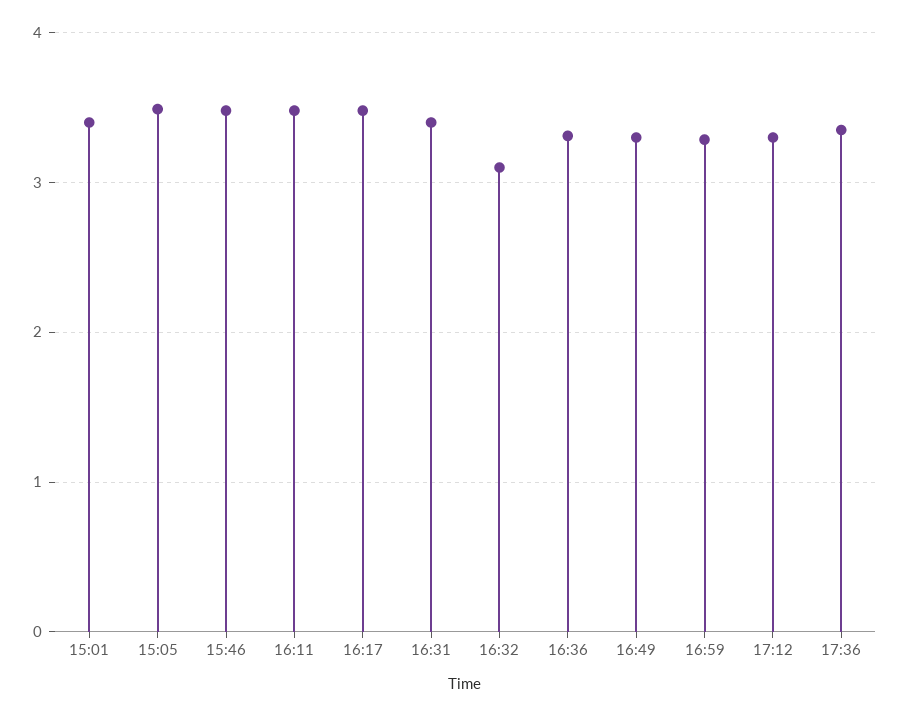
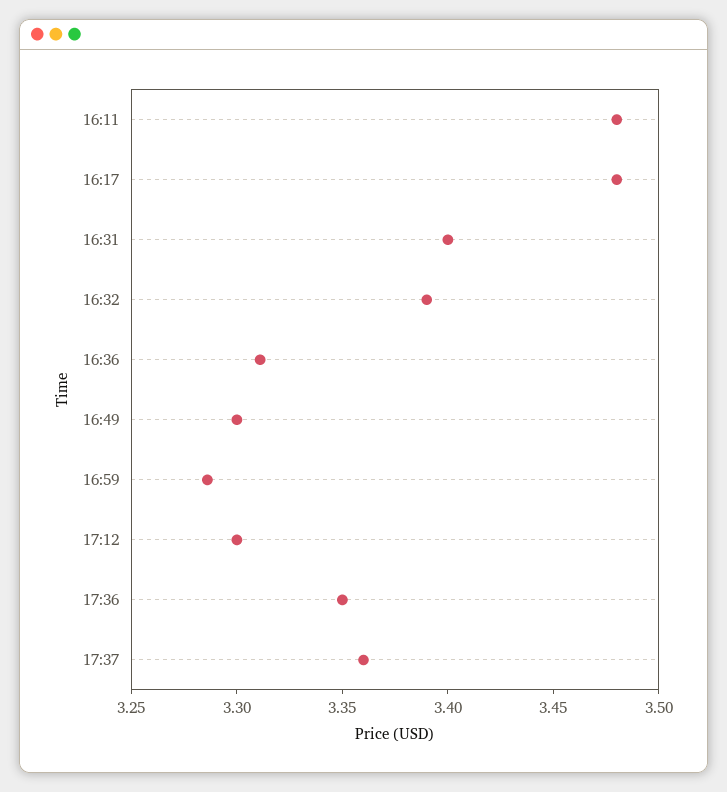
15:01: 3.4 -> none
15:05: 3.5 -> none
15:46: 3.5 -> none
16:32: 3.1 -> 3.39
17:37: none -> 3.36

